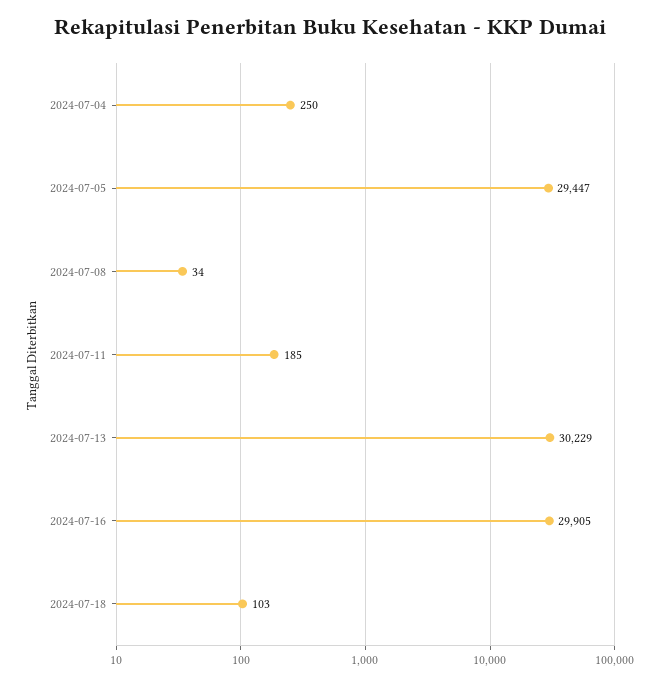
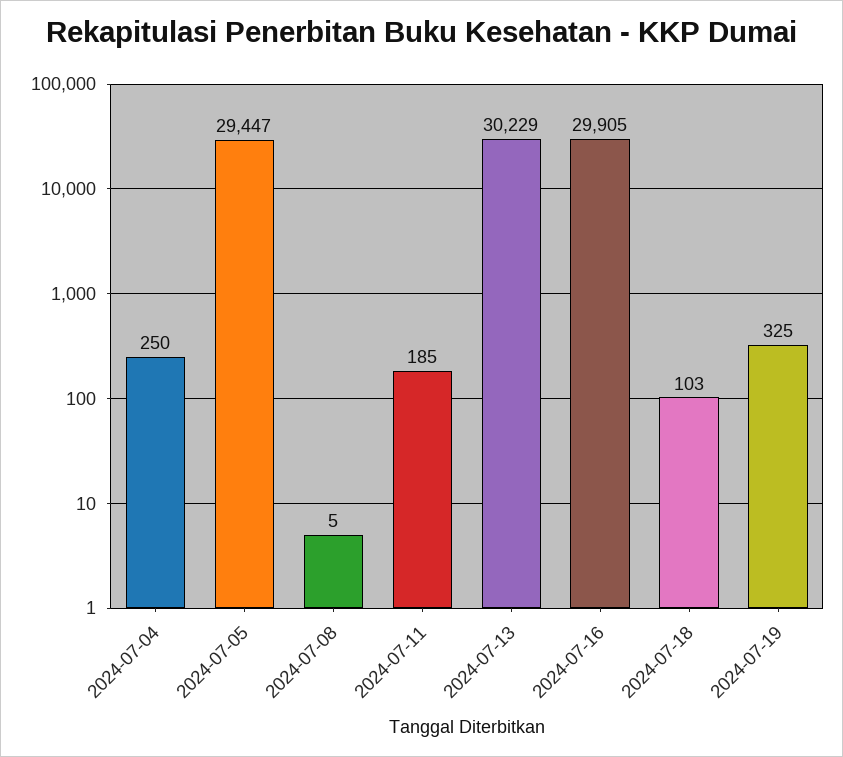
2024-07-08: 34 -> 5
2024-07-19: none -> 325

